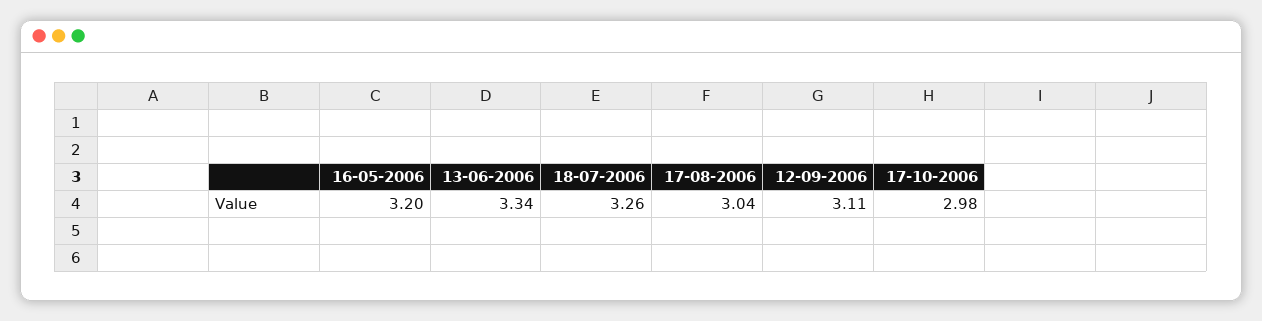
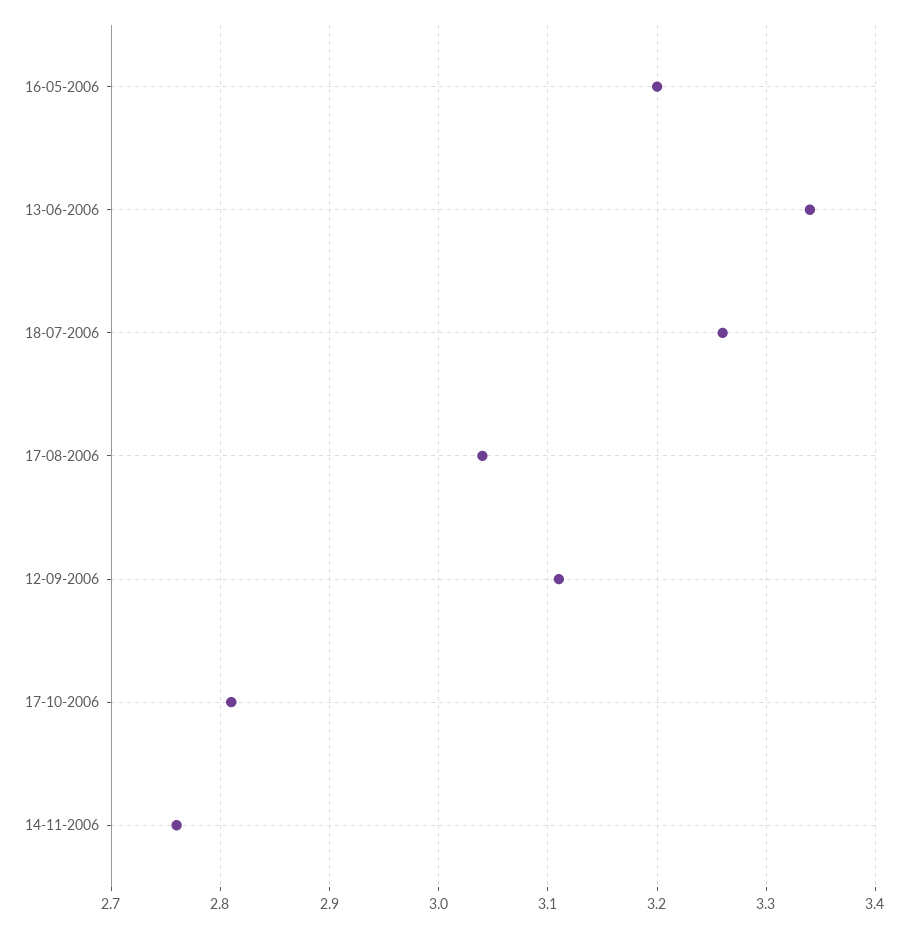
17-10-2006: 2.98 -> 2.81
14-11-2006: none -> 2.76

